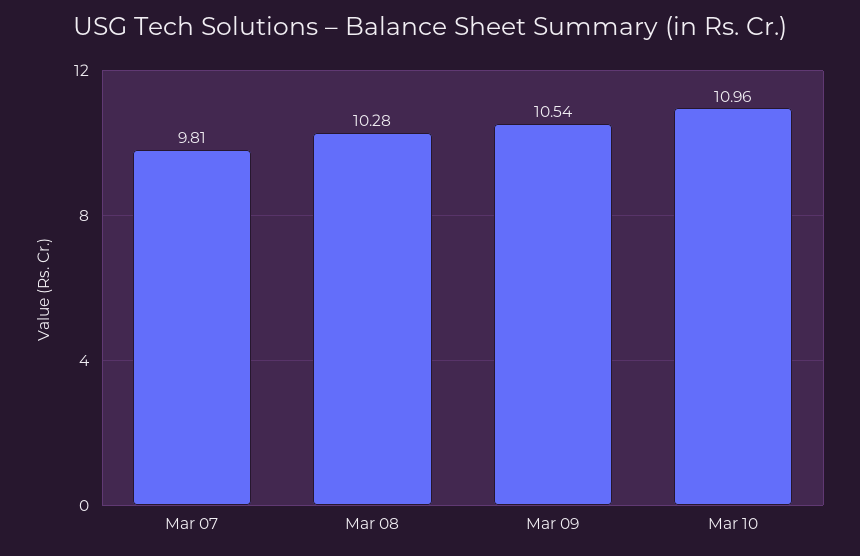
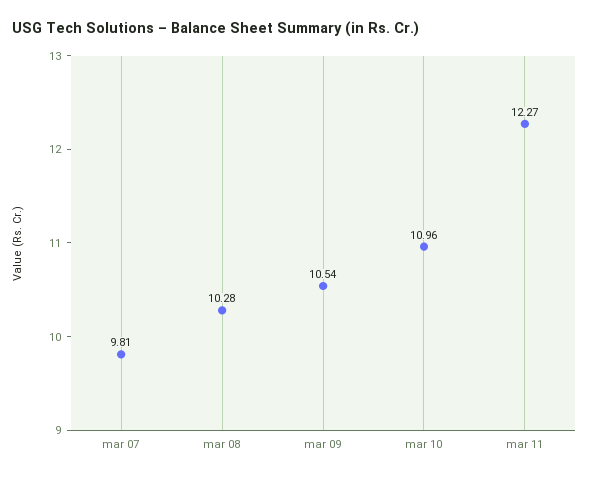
mar 11: none -> 12.27

